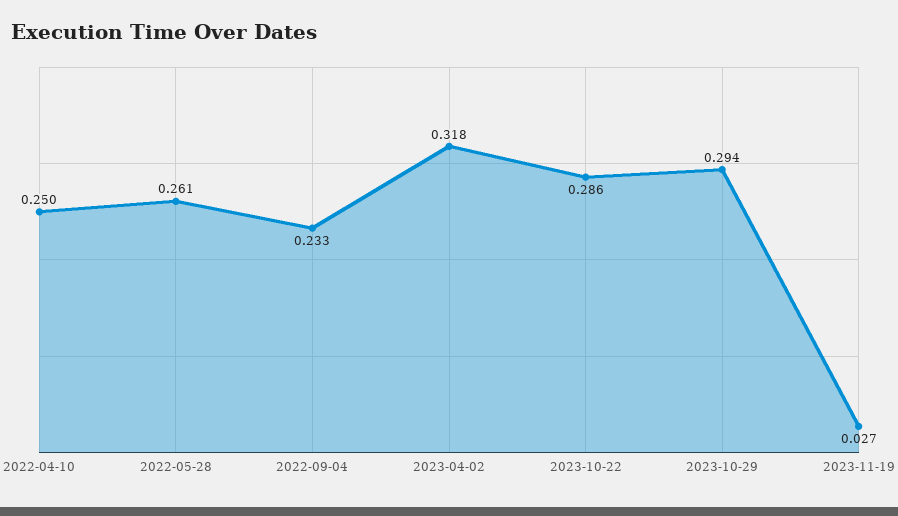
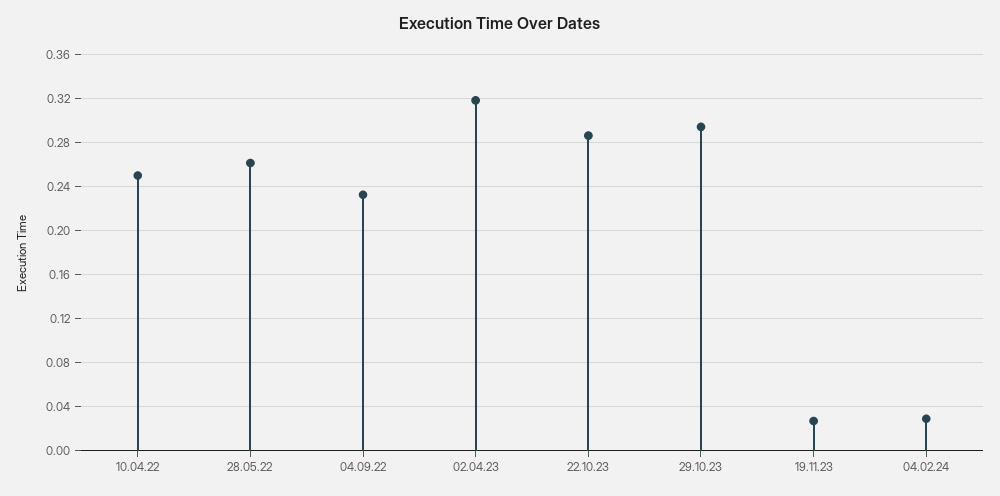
04.02.24: none -> 0.03

